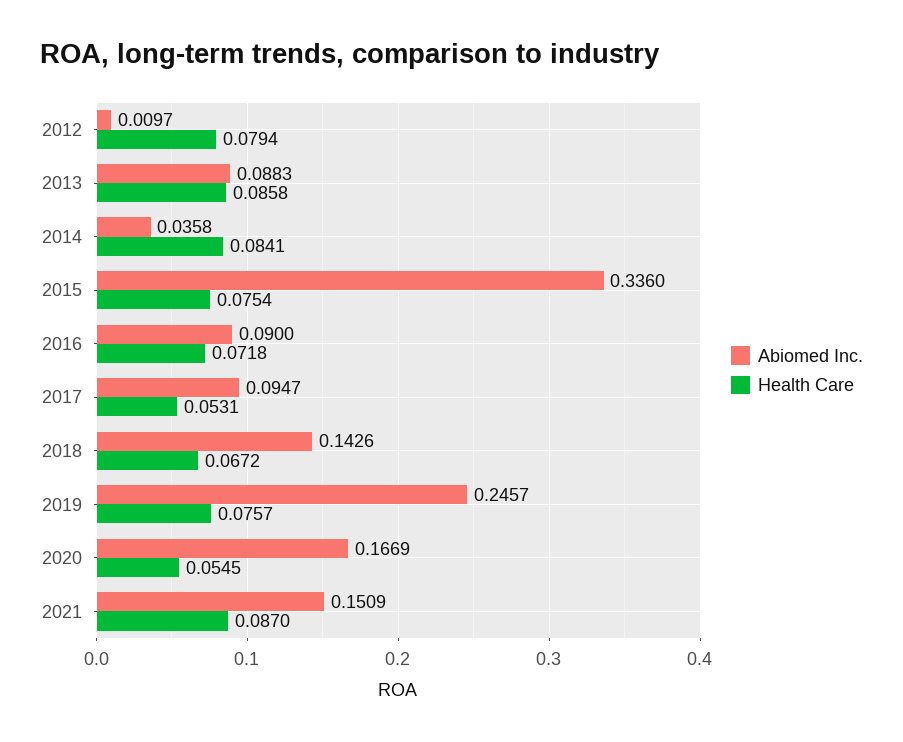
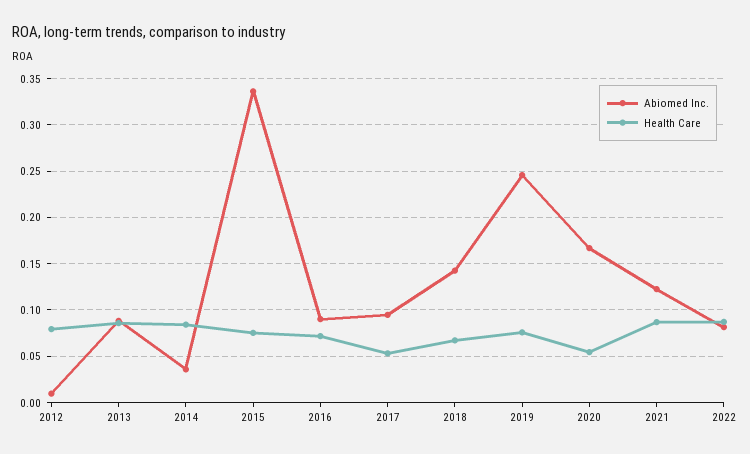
Abiomed Inc., 2021: 0.1509 -> 0.12
Abiomed Inc., 2022: none -> 0.08
Health Care, 2022: none -> 0.09

